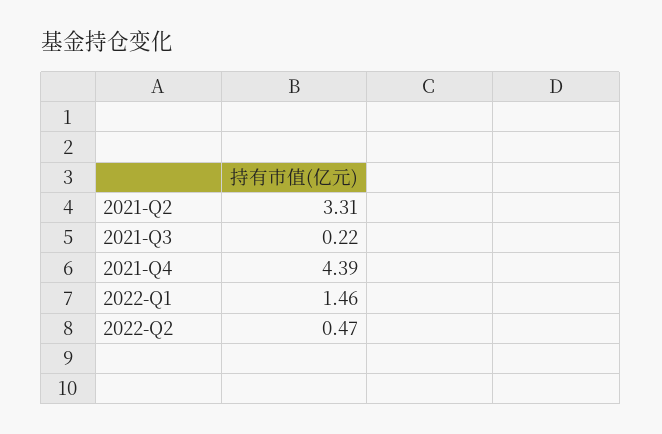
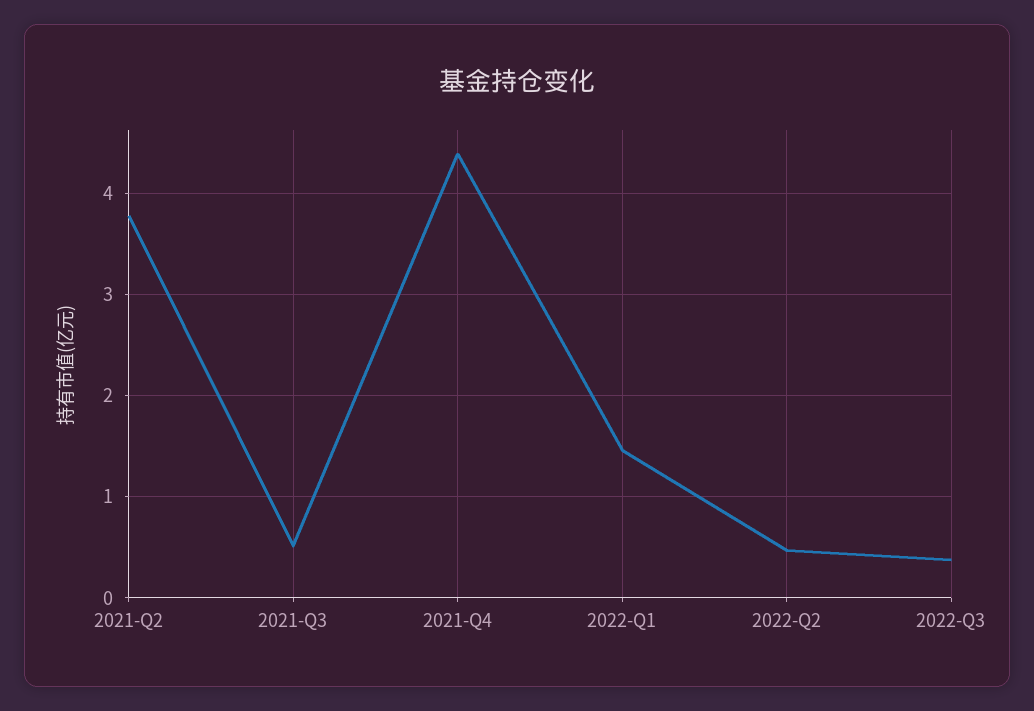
2021-Q2: 3.31 -> 3.8
2021-Q3: 0.22 -> 0.5
2022-Q3: none -> 0.4

